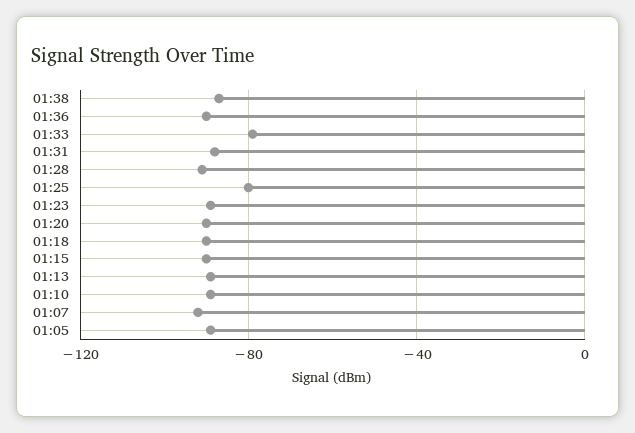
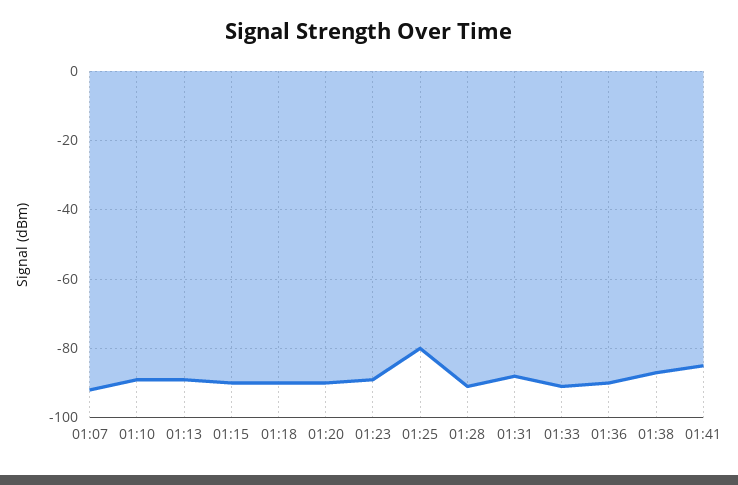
01:33: -80 -> -90
01:05: -90 -> none
01:41: none -> -85

